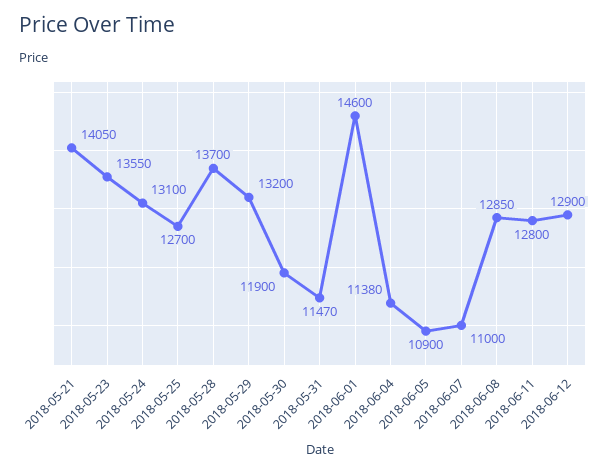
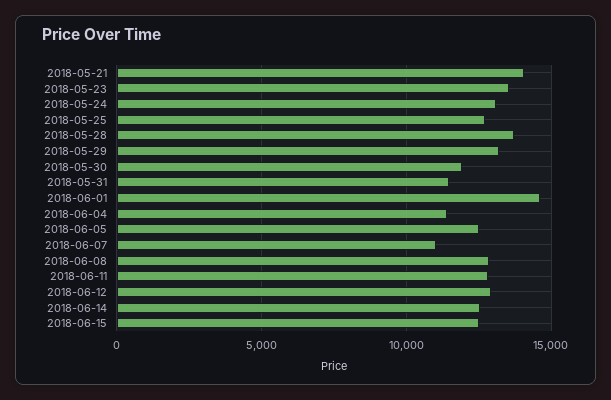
2018-06-05: 10900 -> 12500
2018-06-14: none -> 12500
2018-06-15: none -> 12500

